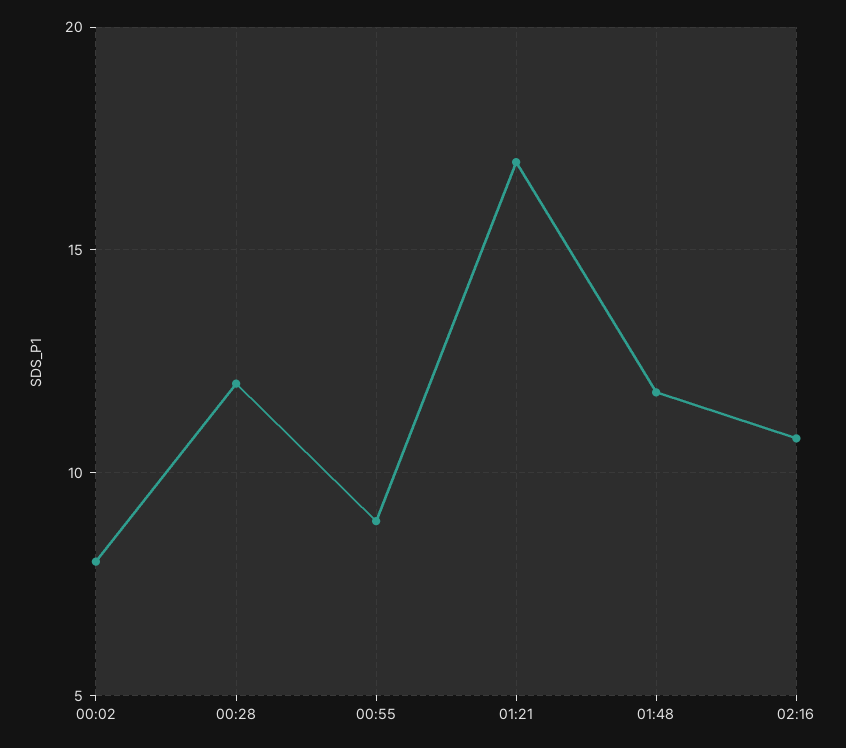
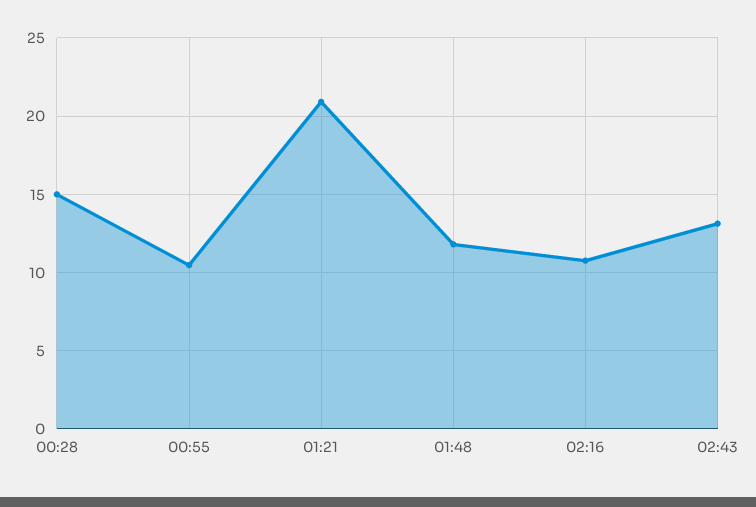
00:02: 8 -> none
00:28: 12 -> 15
00:55: 9 -> 10.5
01:21: 17 -> 21
02:43: none -> 13

